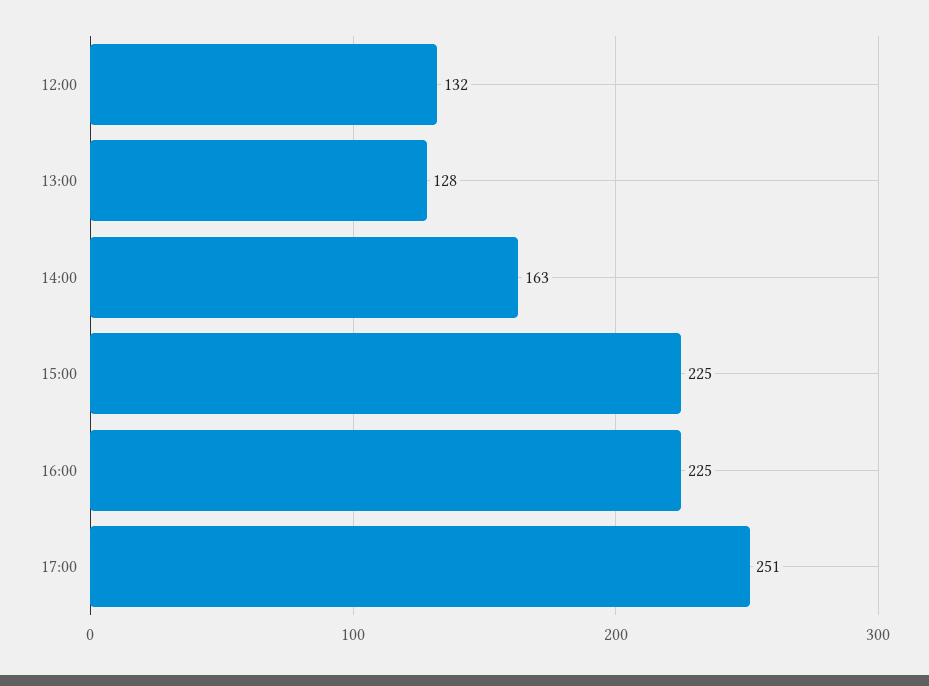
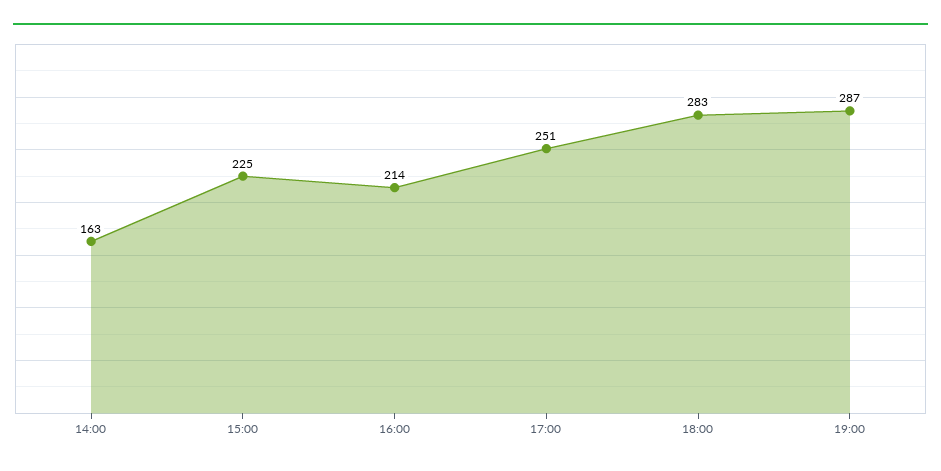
12:00: 132 -> none
13:00: 128 -> none
16:00: 225 -> 214
18:00: none -> 283
19:00: none -> 287

